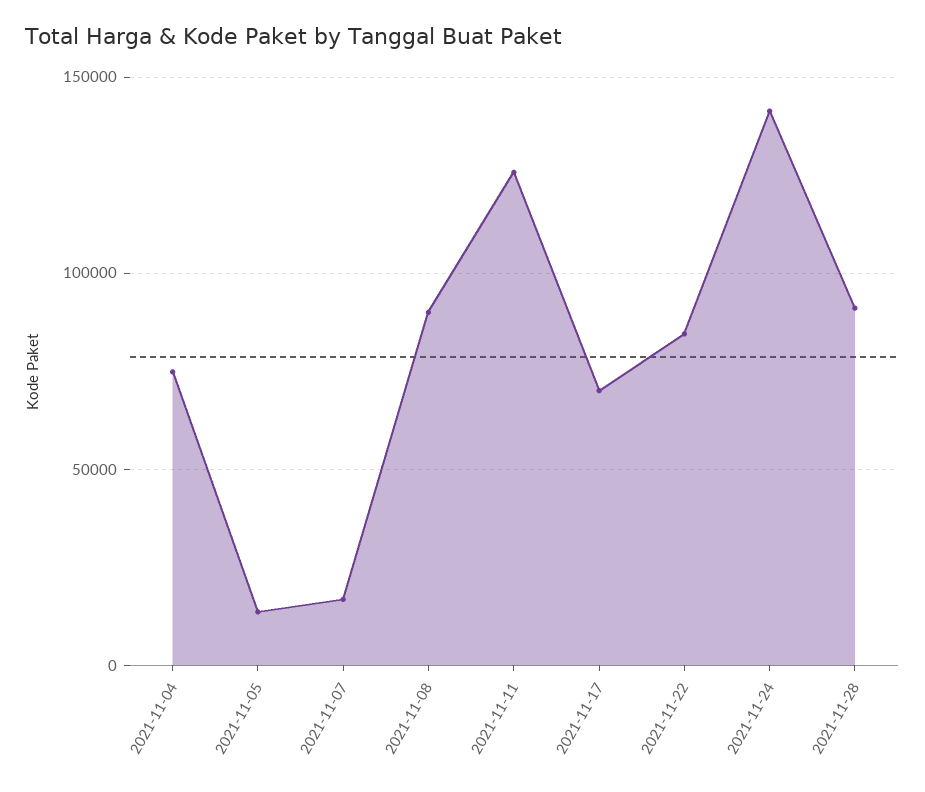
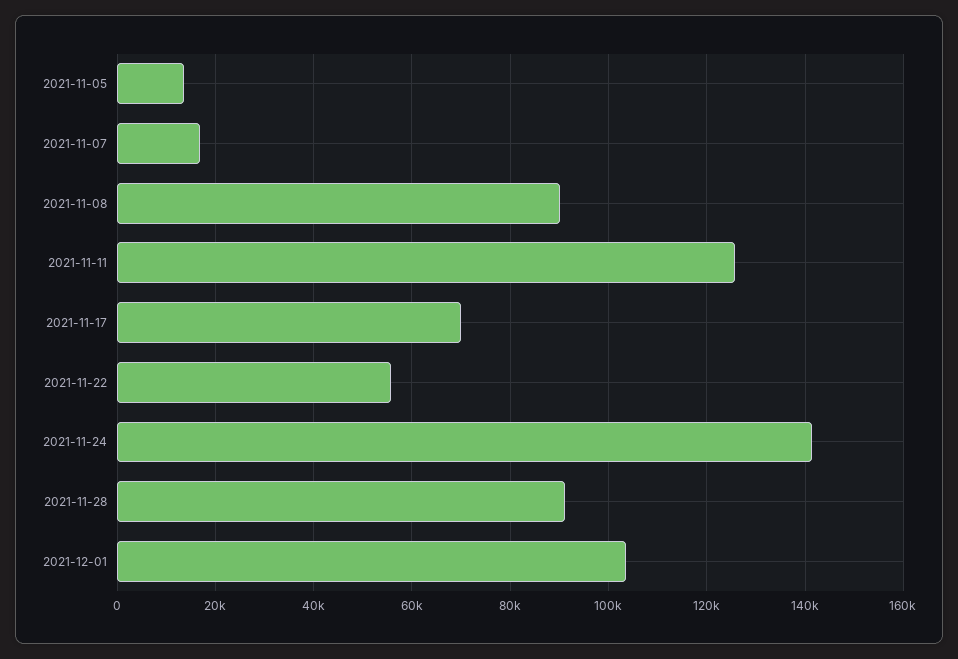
2021-11-04: 75000 -> none
2021-11-22: 85000 -> 56000
2021-12-01: none -> 104000

